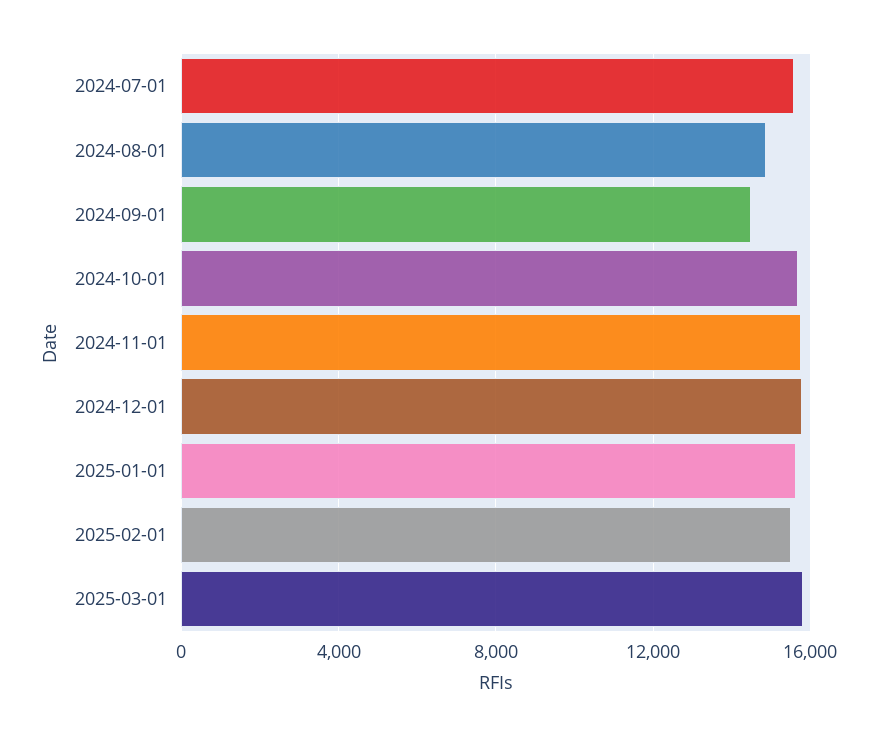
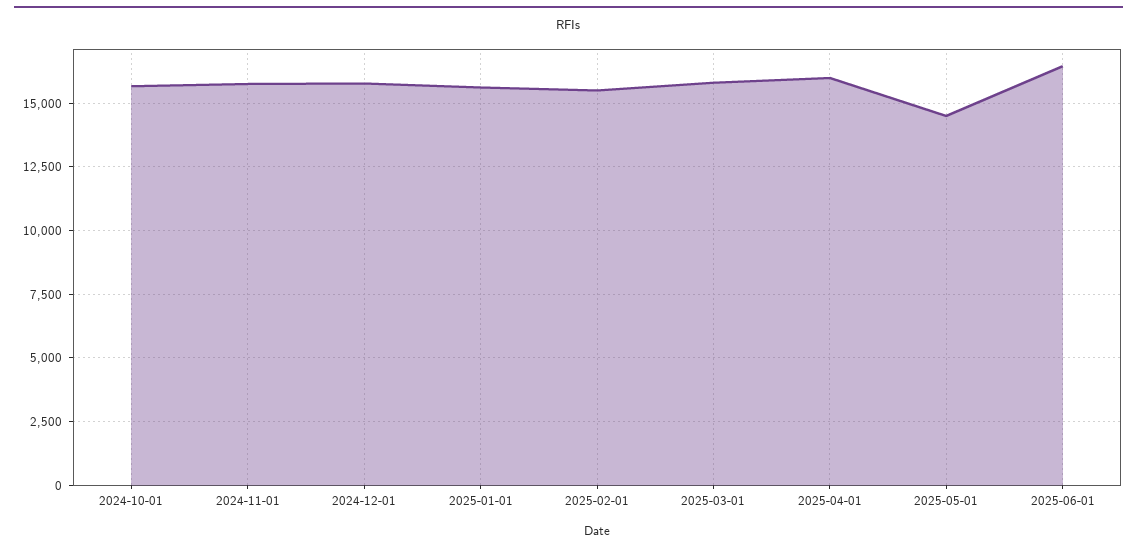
2024-07-01: 15500 -> none
2024-08-01: 15000 -> none
2024-09-01: 14500 -> none
2025-04-01: none -> 16000
2025-05-01: none -> 14500
2025-06-01: none -> 16500

